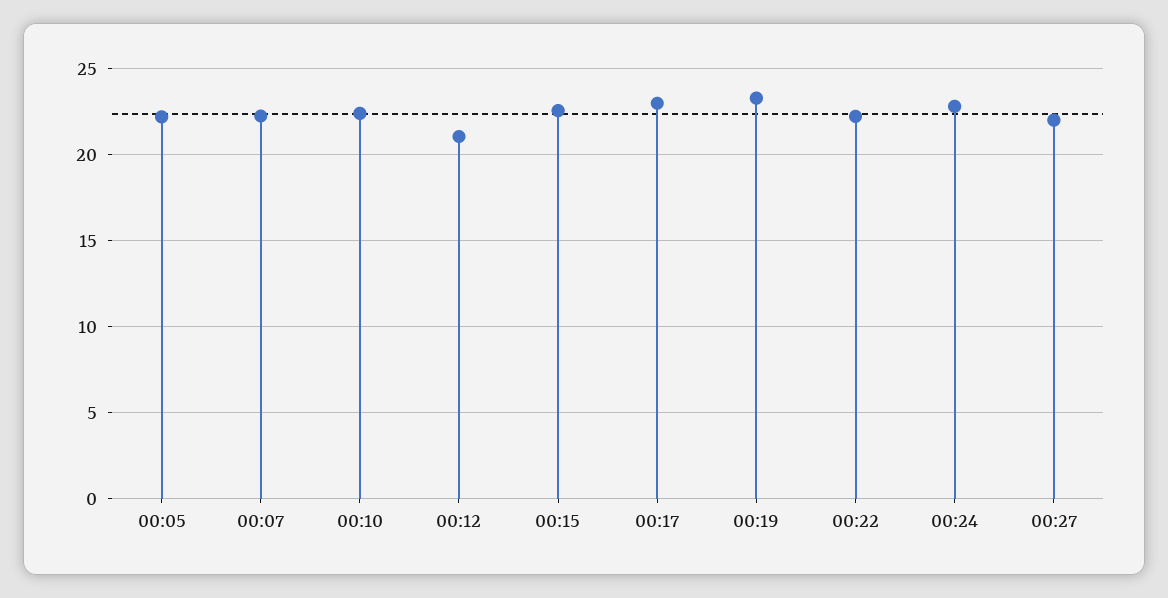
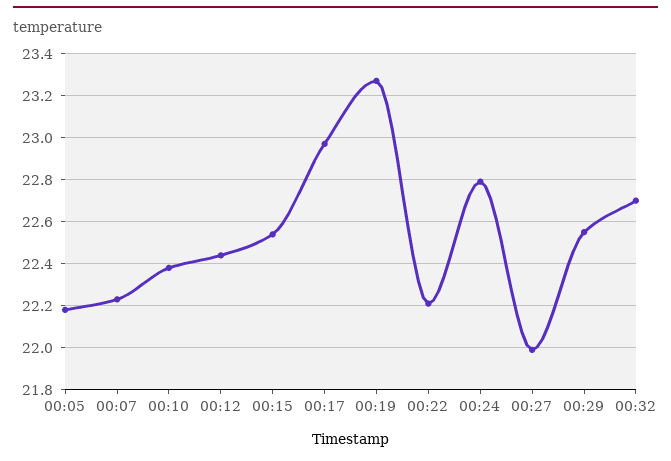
00:12: 21 -> 22.45
00:29: none -> 22.55
00:32: none -> 22.7

